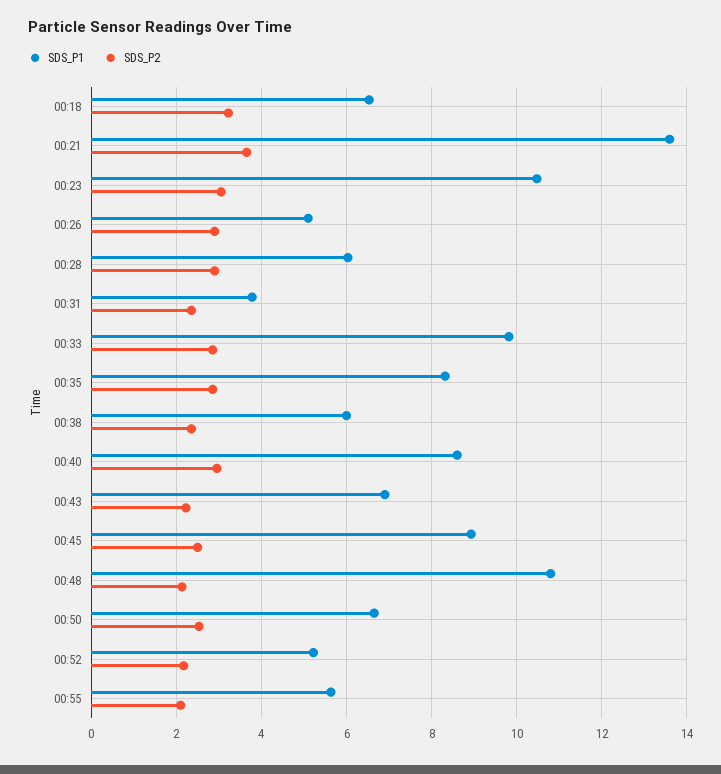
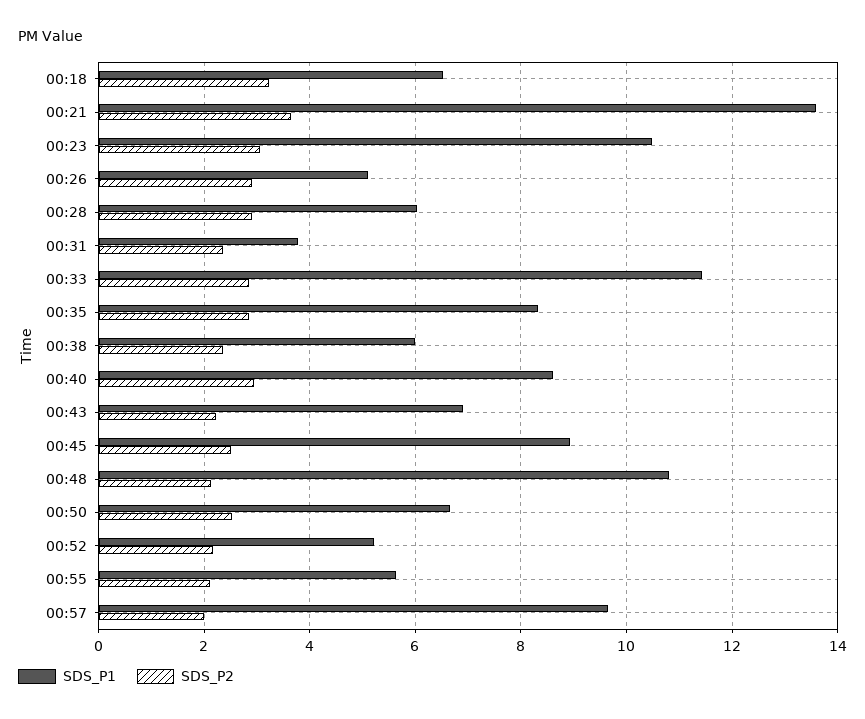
SDS_P1, 00:33: 9.8 -> 11.4
SDS_P1, 00:57: none -> 9.6
SDS_P2, 00:57: none -> 2

